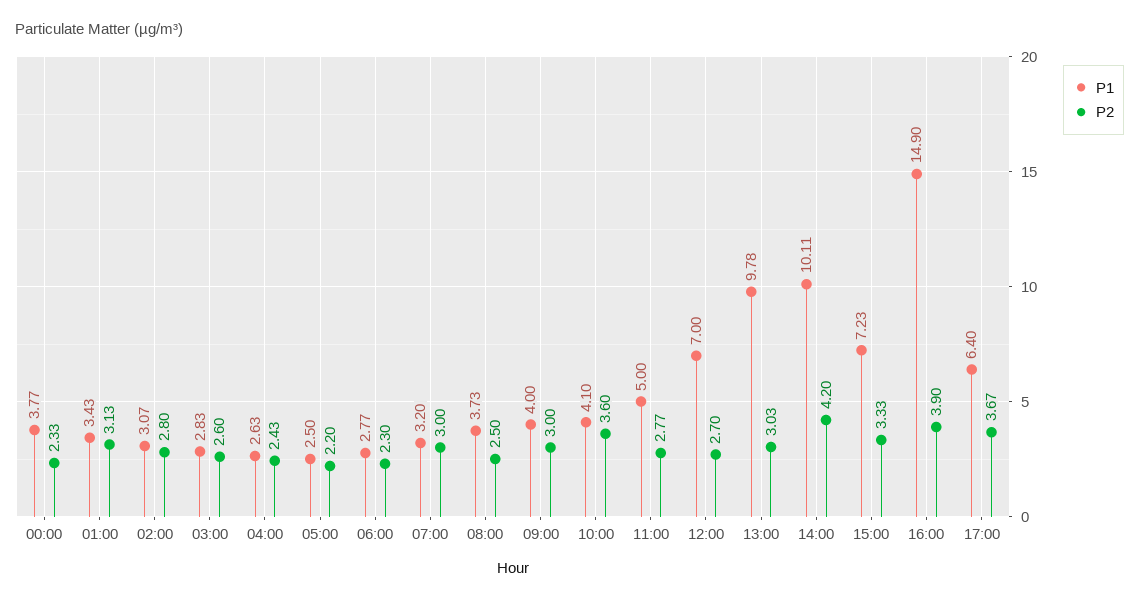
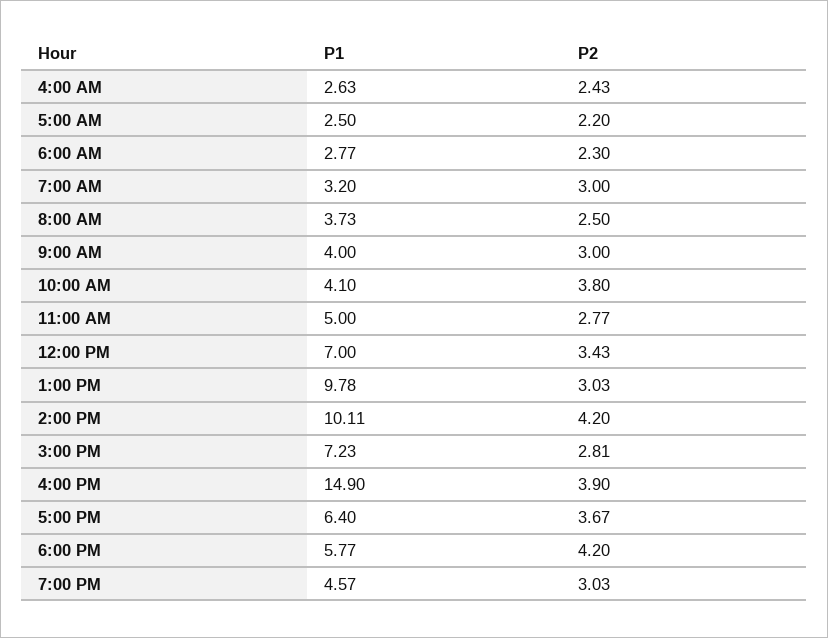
P1, 00:00: 3.77 -> none
P2, 00:00: 2.33 -> none
P1, 01:00: 3.43 -> none
P2, 01:00: 3.13 -> none
P1, 02:00: 3.07 -> none
P2, 02:00: 2.8 -> none
P1, 03:00: 2.83 -> none
P2, 03:00: 2.6 -> none
P2, 10:00: 3.6 -> 3.8
P2, 12:00: 2.7 -> 3.43
P2, 15:00: 3.33 -> 2.81
P1, 6:00 PM: none -> 5.77
P2, 6:00 PM: none -> 4.2
P1, 7:00 PM: none -> 4.57
P2, 7:00 PM: none -> 3.03

